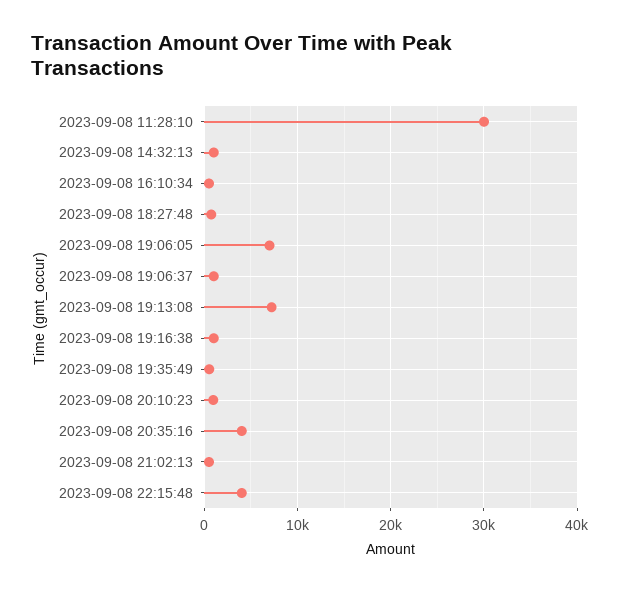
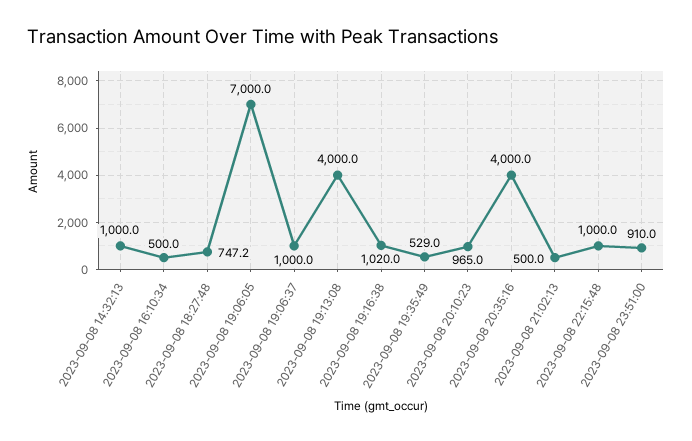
2023-09-08 11:28:10: 30000 -> none
2023-09-08 19:13:08: 7000 -> 4000
2023-09-08 22:15:48: 4000 -> 1000
2023-09-08 23:51:00: none -> 910

